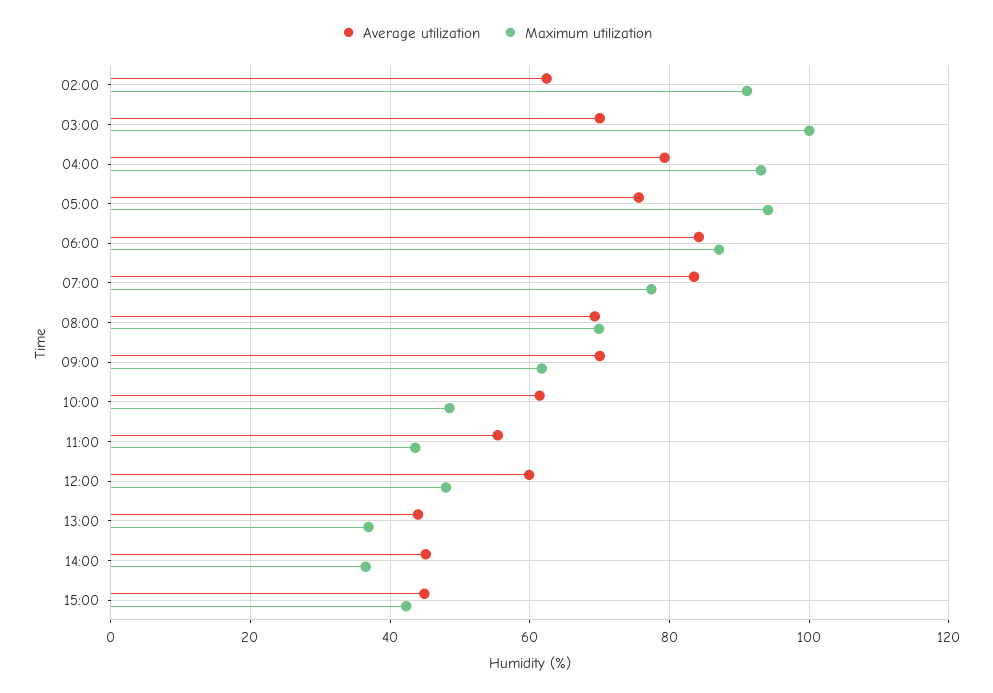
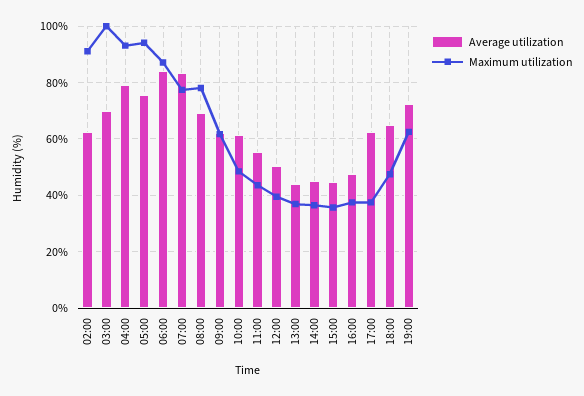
Maximum utilization, 08:00: 70 -> 77.5
Average utilization, 09:00: 70 -> 62.5
Average utilization, 12:00: 60 -> 50
Maximum utilization, 12:00: 48 -> 40
Maximum utilization, 15:00: 42 -> 35
Average utilization, 16:00: none -> 47.5
Maximum utilization, 16:00: none -> 37.5
Average utilization, 17:00: none -> 62.5
Maximum utilization, 17:00: none -> 37.5
Average utilization, 18:00: none -> 65
Maximum utilization, 18:00: none -> 47.5
Average utilization, 19:00: none -> 72.5
Maximum utilization, 19:00: none -> 62.5

